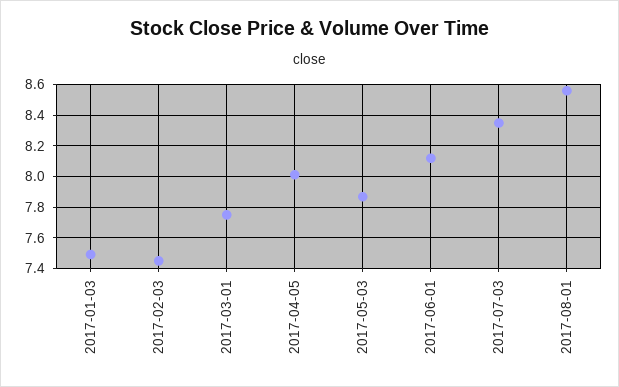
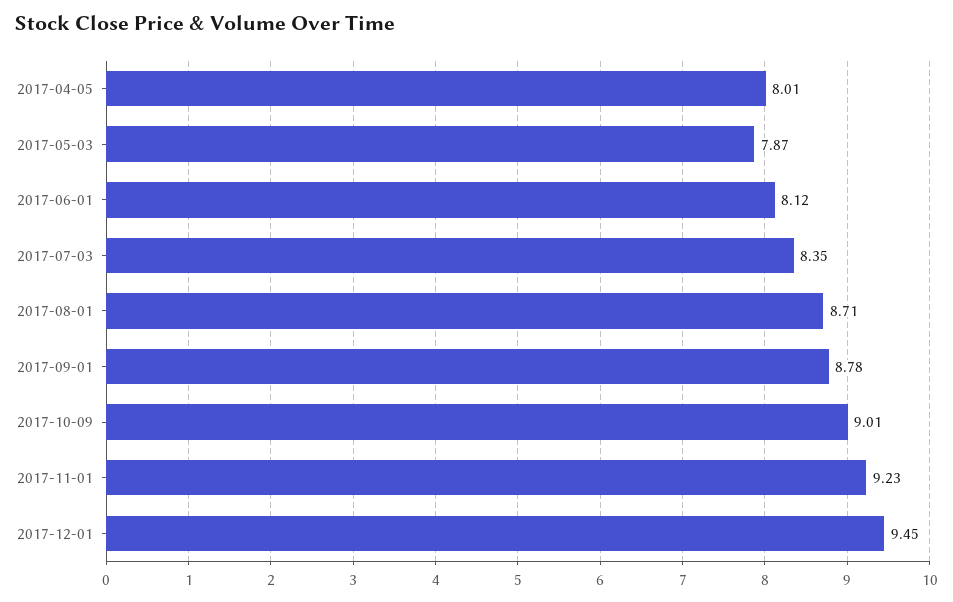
2017-01-03: 7.5 -> none
2017-02-03: 7.45 -> none
2017-03-01: 7.75 -> none
2017-08-01: 8.55 -> 8.71
2017-09-01: none -> 8.78
2017-10-09: none -> 9.01
2017-11-01: none -> 9.23
2017-12-01: none -> 9.45

